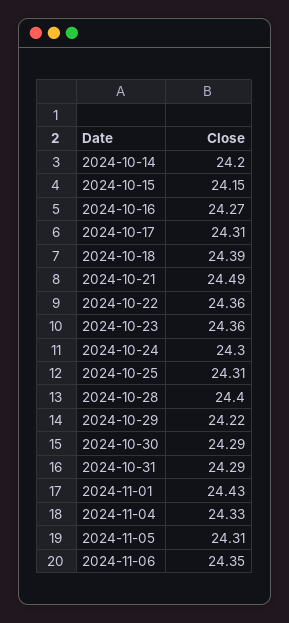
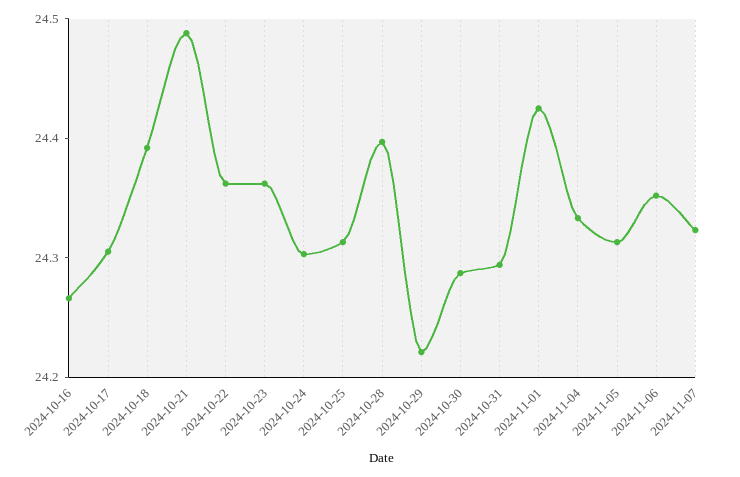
2024-10-14: 24.2 -> none
2024-10-15: 24.15 -> none
2024-11-07: none -> 24.32

